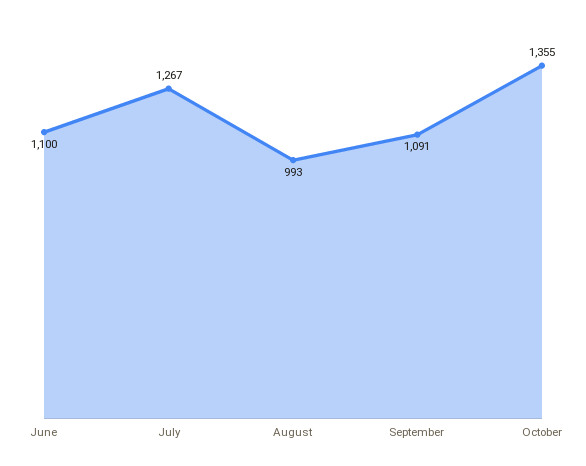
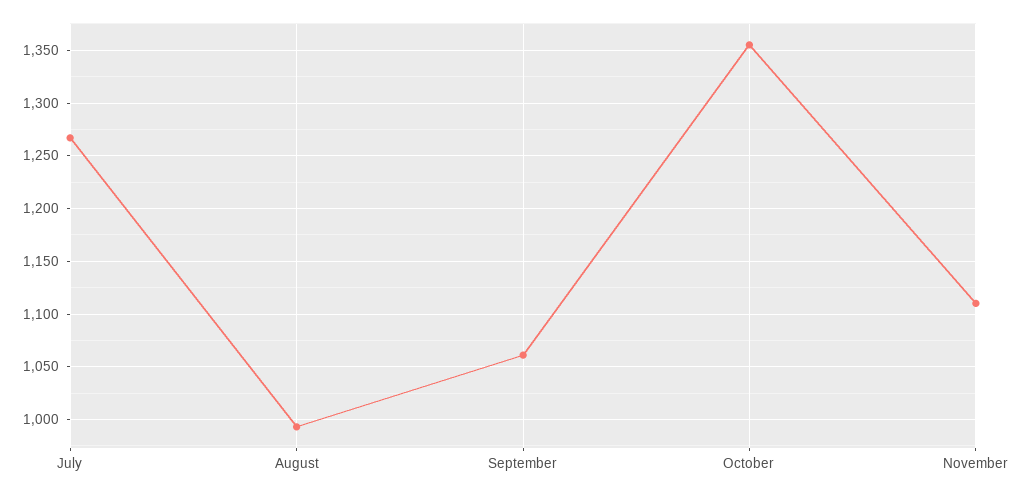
June: 1100 -> none
September: 1091 -> 1060
November: none -> 1110

